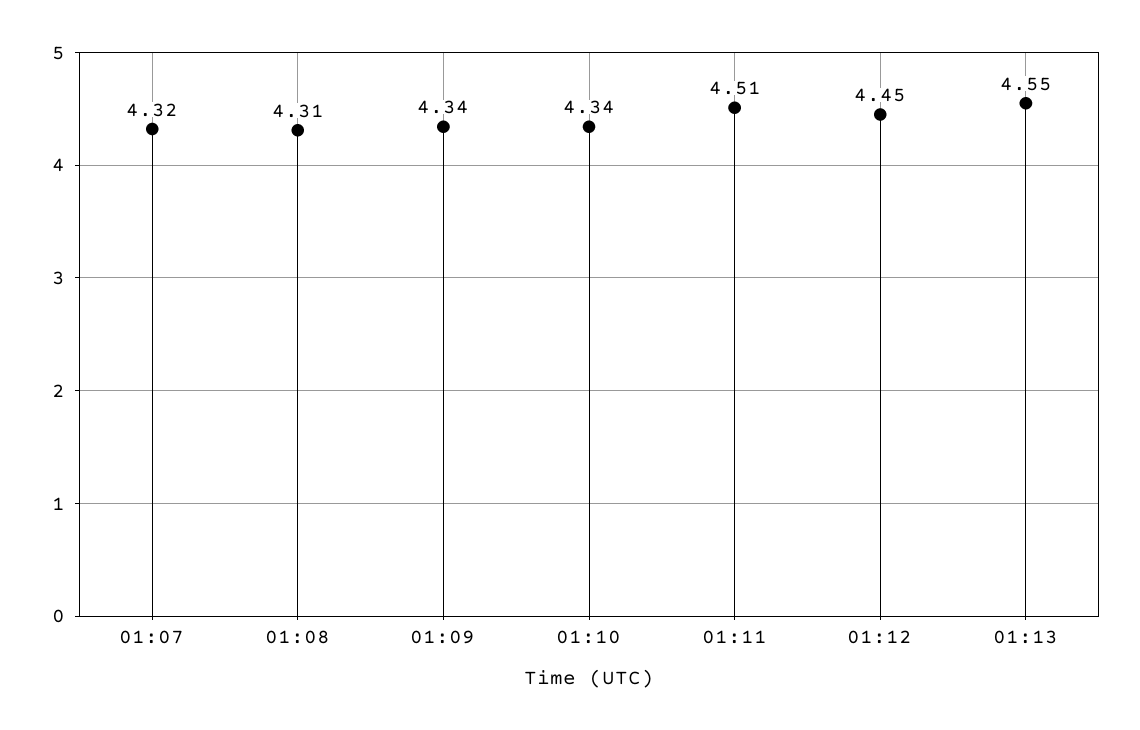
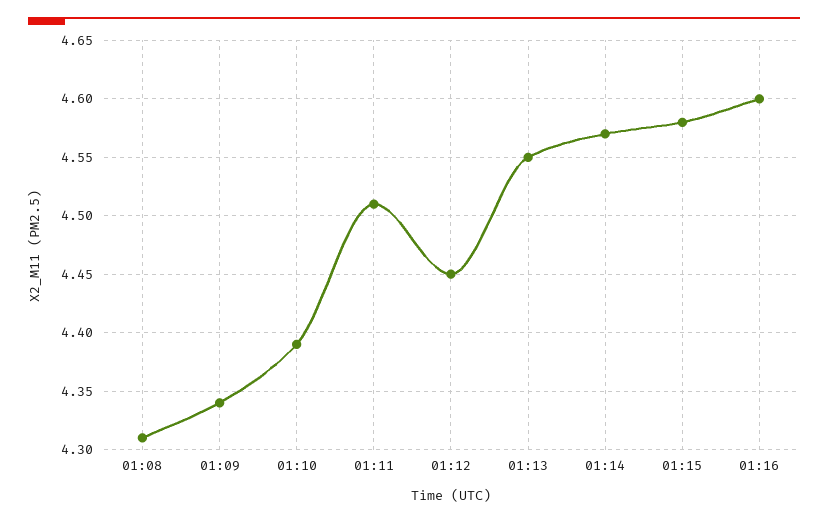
01:07: 4.32 -> none
01:10: 4.34 -> 4.39
01:14: none -> 4.57
01:15: none -> 4.58
01:16: none -> 4.6

